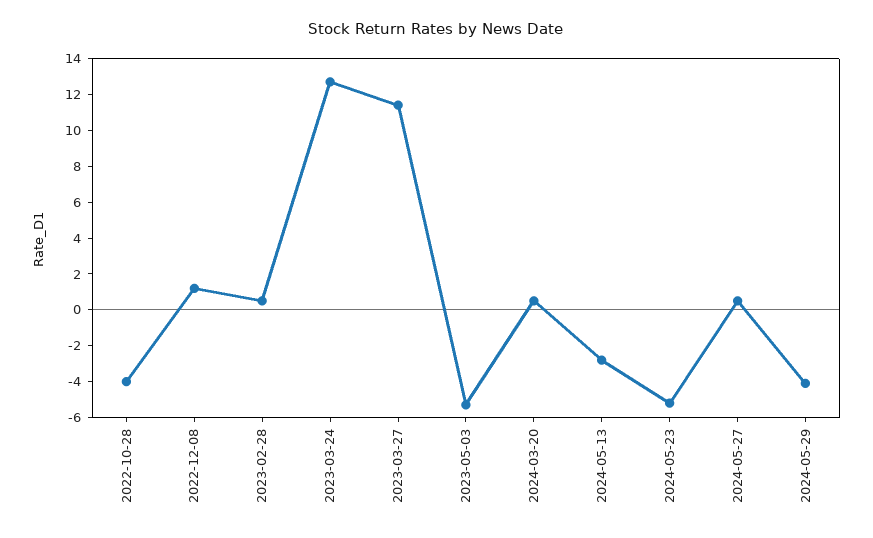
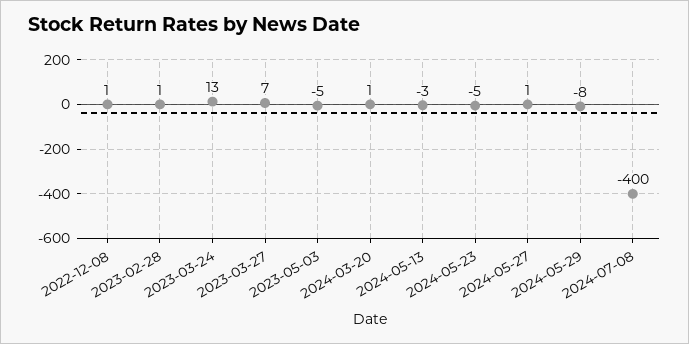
2022-10-28: -4 -> none
2023-03-27: 11.5 -> 7
2024-05-29: -4 -> -8
2024-07-08: none -> -400

